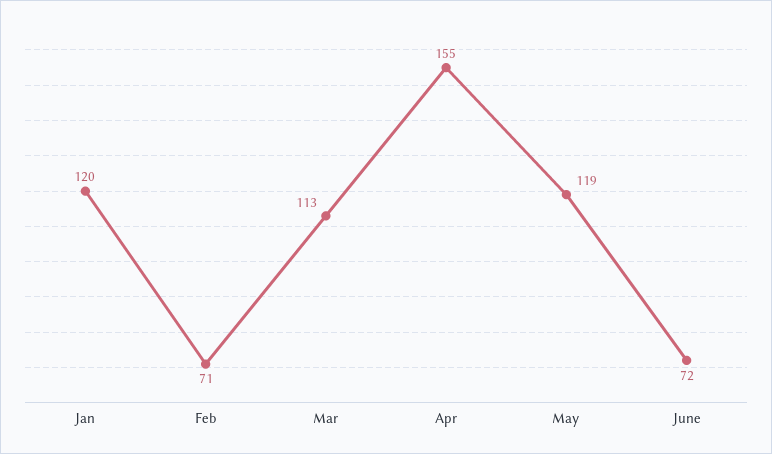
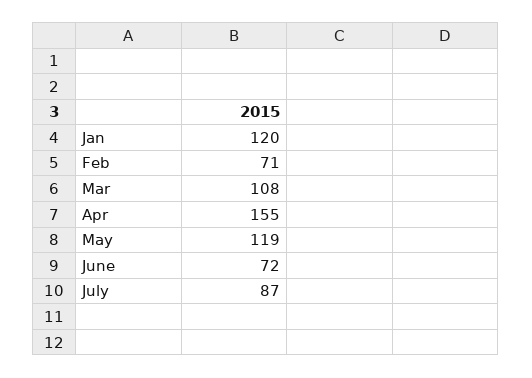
Mar: 113 -> 108
July: none -> 87

